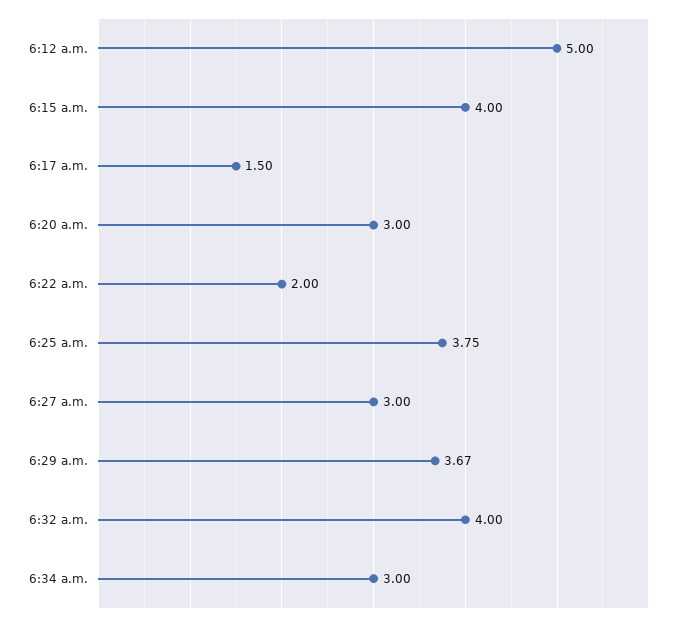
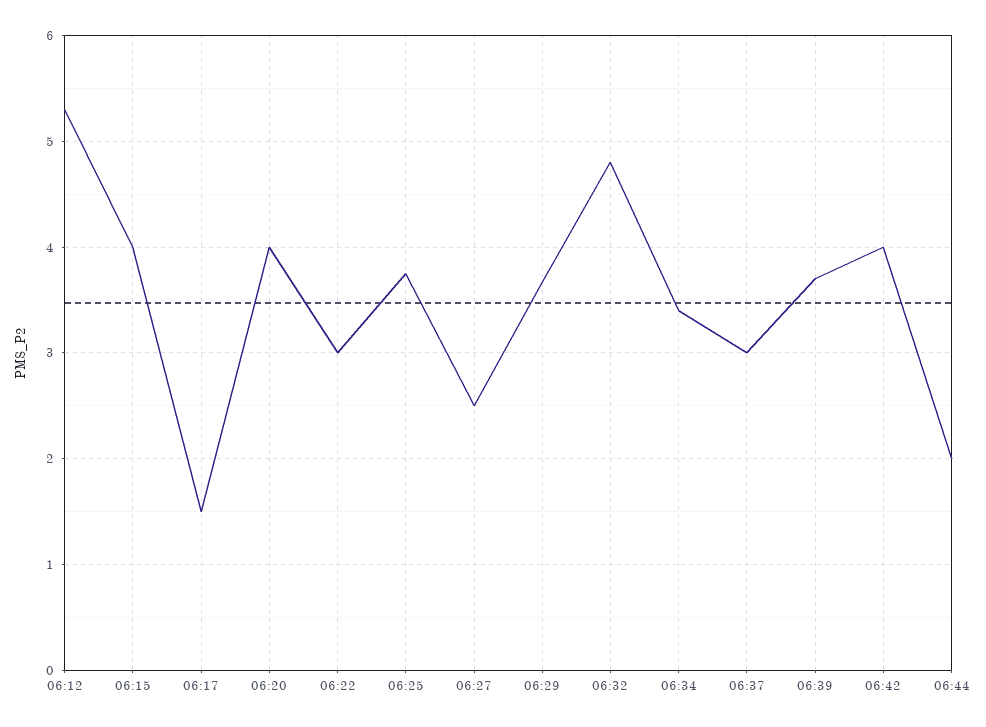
6:12 a.m.: 5 -> 5.3
6:20 a.m.: 3 -> 4
6:22 a.m.: 2 -> 3
6:27 a.m.: 3 -> 2.5
6:32 a.m.: 4 -> 4.8
6:34 a.m.: 3 -> 3.4
06:37: none -> 3
06:39: none -> 3.7
06:42: none -> 4
06:44: none -> 2

